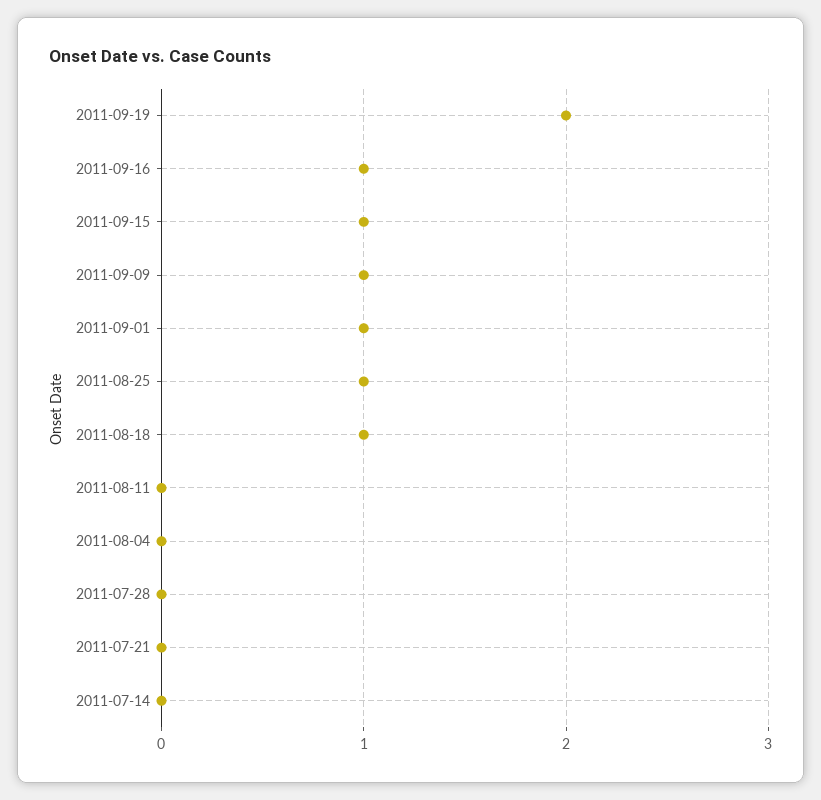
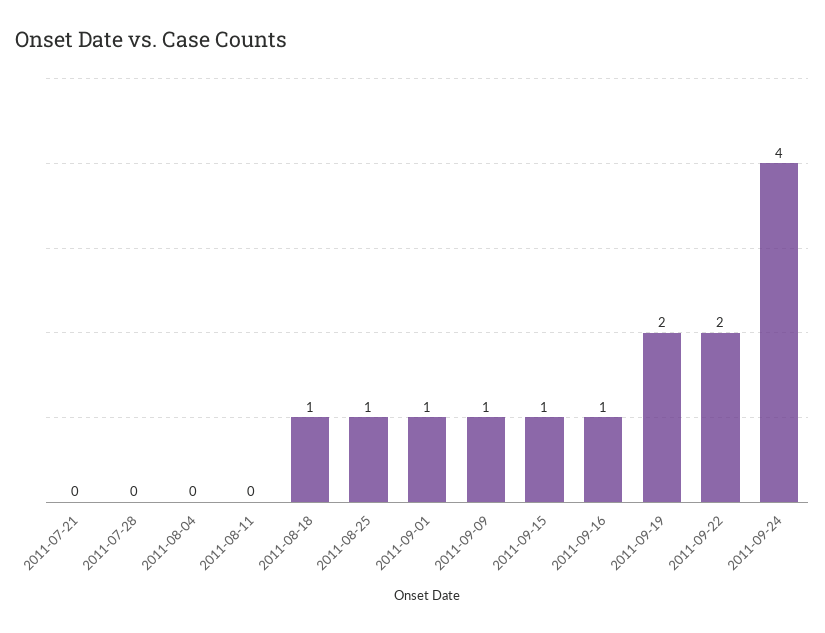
2011-07-14: 0 -> none
2011-09-22: none -> 2
2011-09-24: none -> 4

